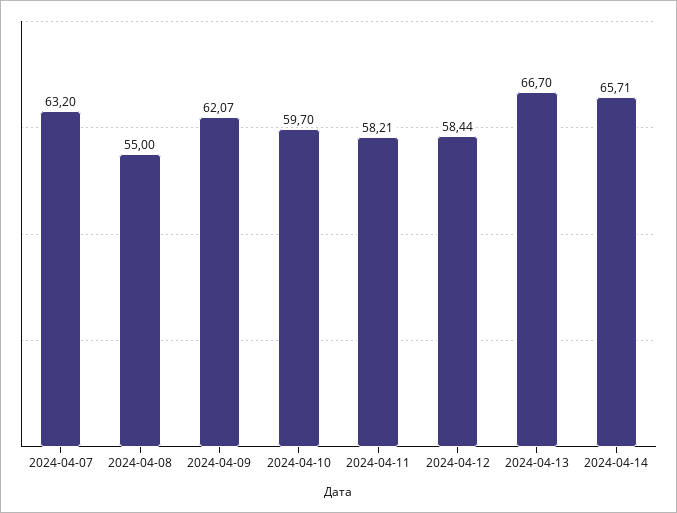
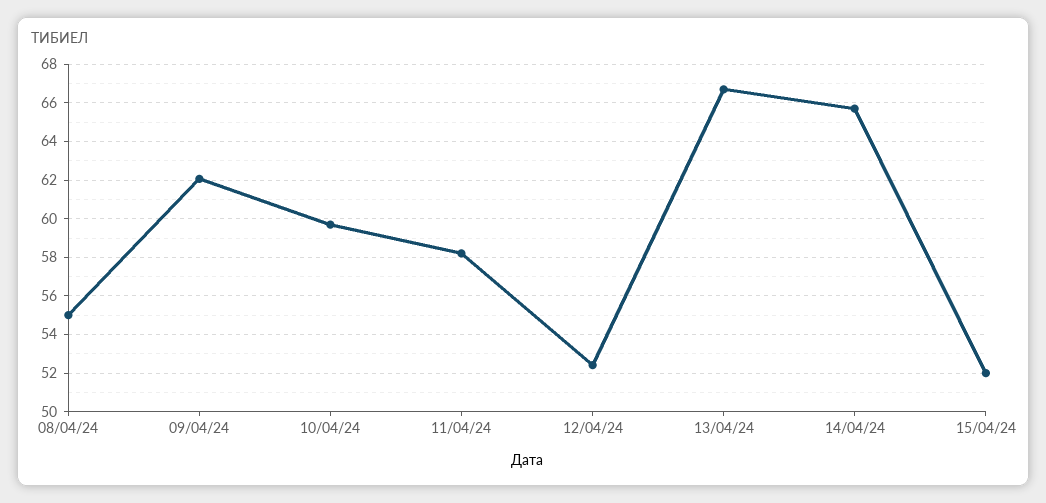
2024-04-07: 63.2 -> none
2024-04-12: 58.44 -> 52.5
15/04/24: none -> 52

